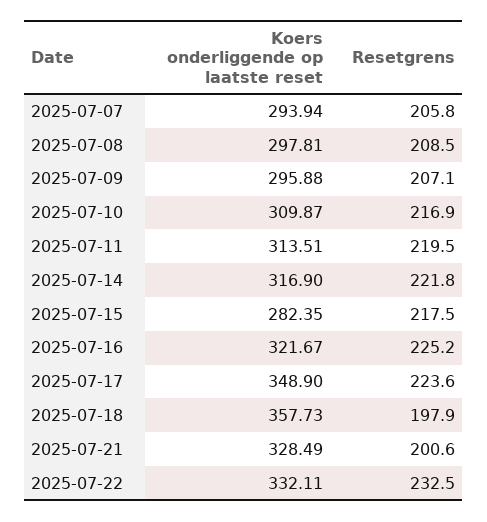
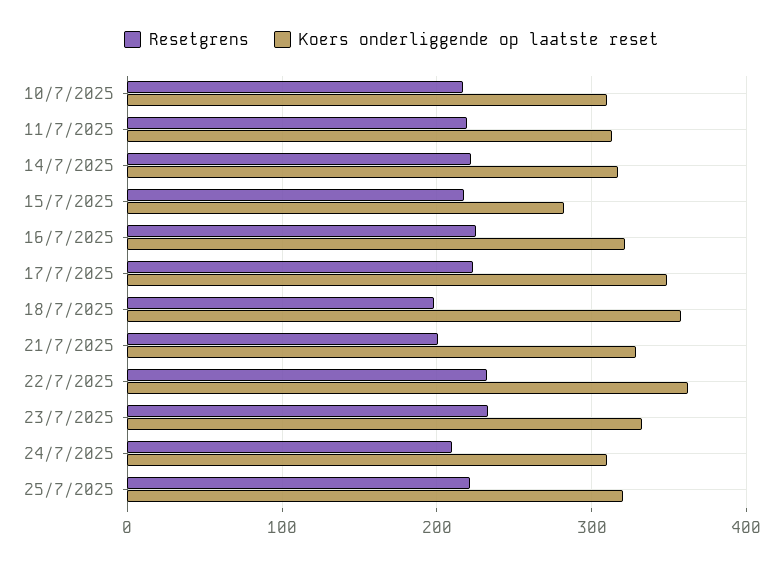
Koers onderliggende op laatste reset, 2025-07-07: 293.94 -> none
Resetgrens, 2025-07-07: 205.8 -> none
Koers onderliggende op laatste reset, 2025-07-08: 297.81 -> none
Resetgrens, 2025-07-08: 208.5 -> none
Koers onderliggende op laatste reset, 2025-07-09: 295.88 -> none
Resetgrens, 2025-07-09: 207.1 -> none
Koers onderliggende op laatste reset, 2025-07-22: 332.11 -> 360
Resetgrens, 23/7/2025: none -> 230
Koers onderliggende op laatste reset, 23/7/2025: none -> 330
Resetgrens, 24/7/2025: none -> 210
Koers onderliggende op laatste reset, 24/7/2025: none -> 310
Resetgrens, 25/7/2025: none -> 220
Koers onderliggende op laatste reset, 25/7/2025: none -> 320

